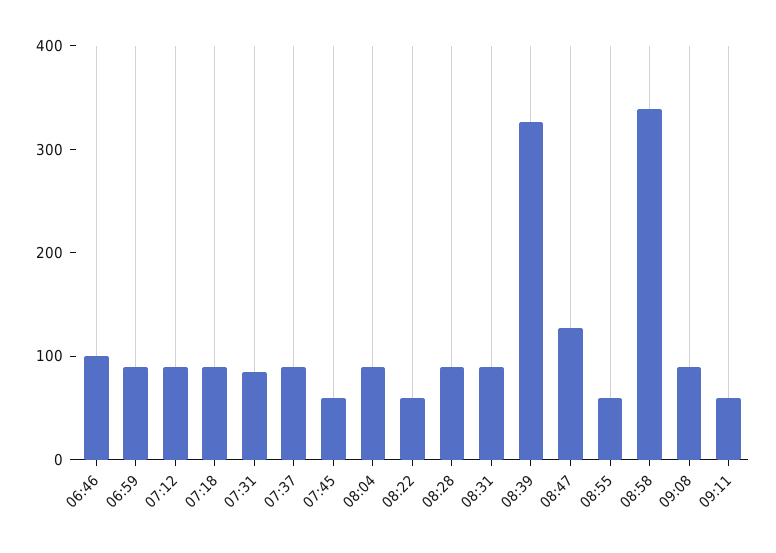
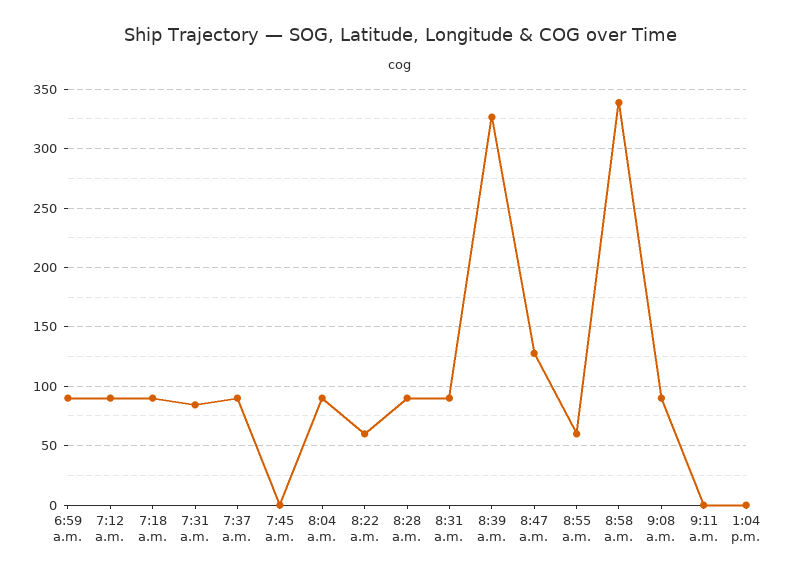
06:46: 100 -> none
07:45: 60 -> 0
09:11: 60 -> 0
1:04 p.m.: none -> 0

